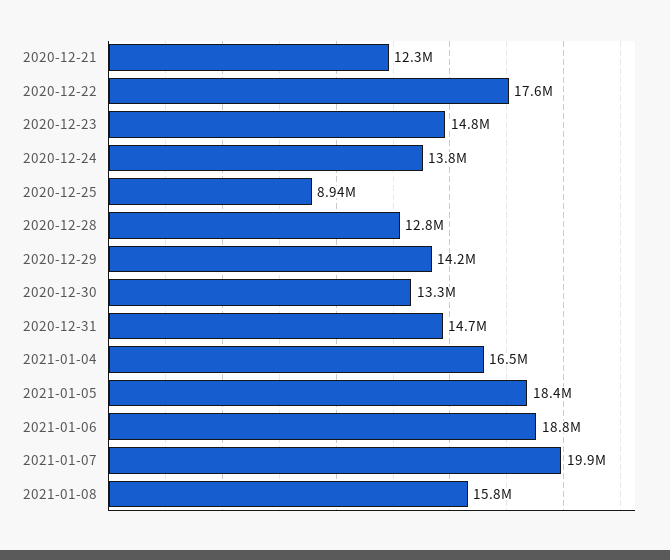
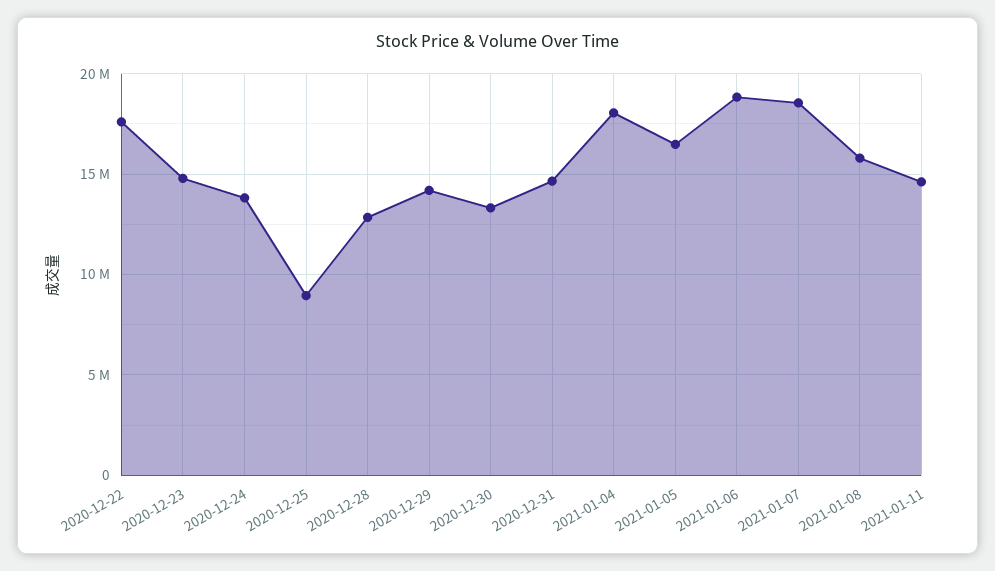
2020-12-21: 12300000 -> none
2021-01-04: 16500000 -> 18000000
2021-01-05: 18400000 -> 16500000
2021-01-07: 19900000 -> 18500000
2021-01-11: none -> 14500000

